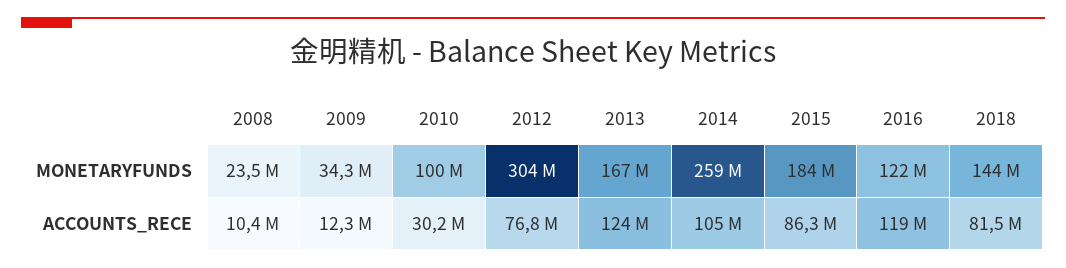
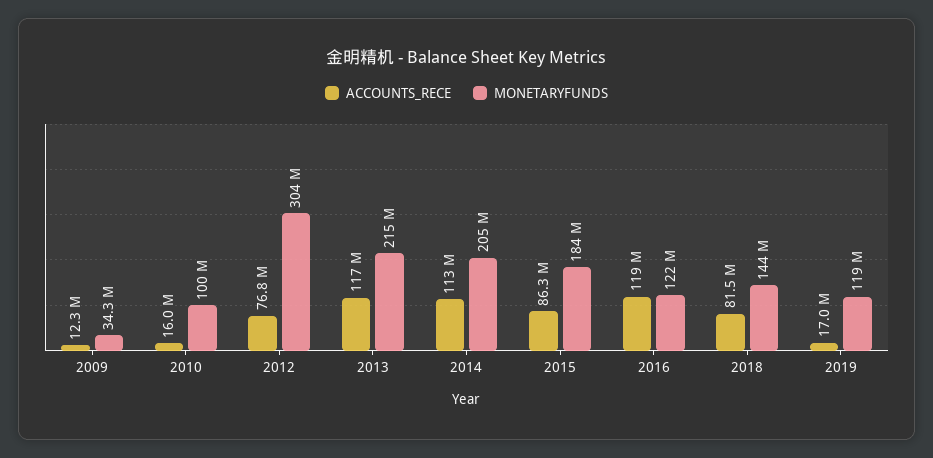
MONETARYFUNDS, 2008: 23500000 -> none
MONETARYFUNDS, 2013: 167000000 -> 215000000
MONETARYFUNDS, 2014: 259000000 -> 205000000
ACCOUNTS_RECE, 2008: 10400000 -> none
ACCOUNTS_RECE, 2010: 30200000 -> 16000000
ACCOUNTS_RECE, 2013: 124000000 -> 117000000
ACCOUNTS_RECE, 2014: 105000000 -> 113000000
ACCOUNTS_RECE, 2019: none -> 17000000
MONETARYFUNDS, 2019: none -> 119000000

